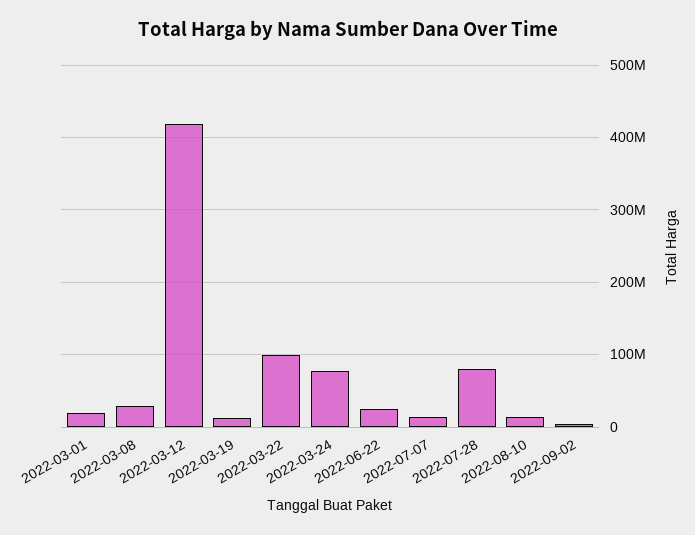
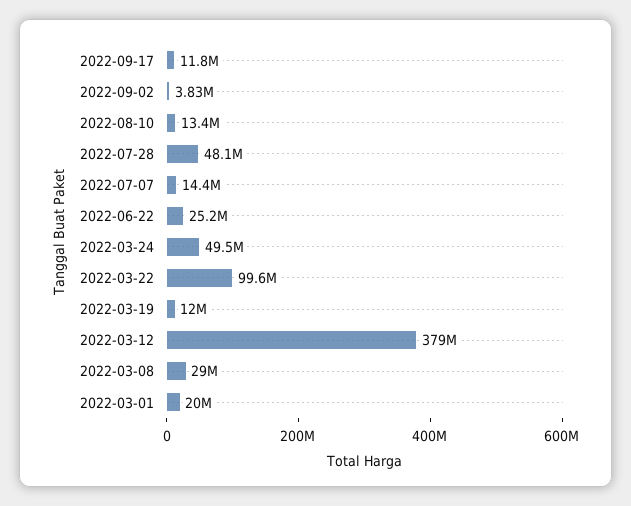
2022-03-12: 420000000 -> 379000000
2022-03-24: 80000000 -> 49500000
2022-07-28: 80000000 -> 48100000
2022-09-17: none -> 11800000

